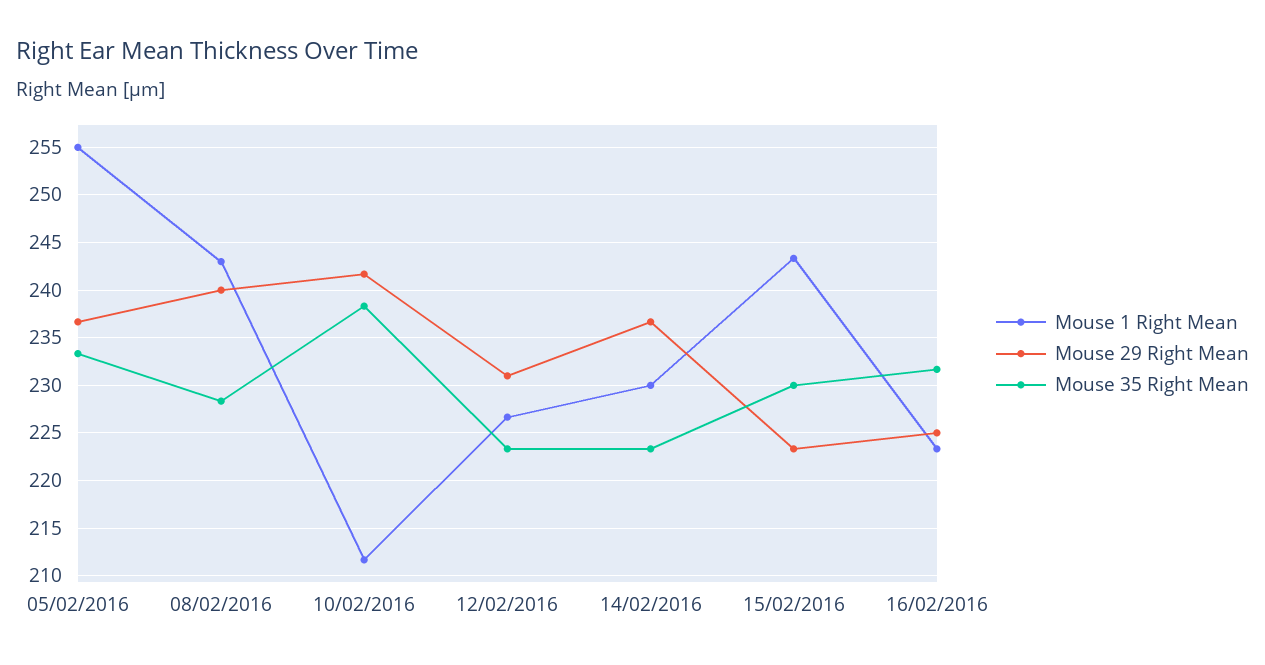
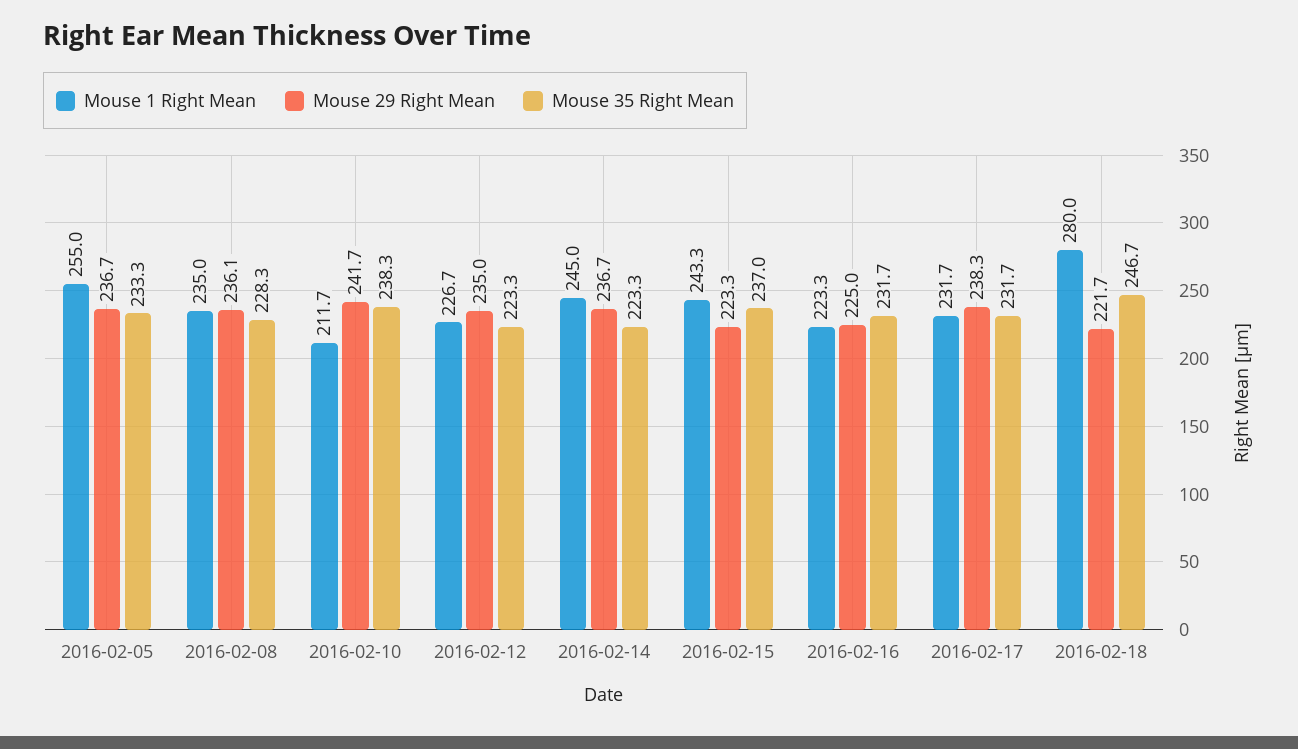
Mouse 1 Right Mean, 08/02/2016: 243 -> 235
Mouse 29 Right Mean, 08/02/2016: 240 -> 236.1
Mouse 29 Right Mean, 12/02/2016: 231 -> 235
Mouse 1 Right Mean, 14/02/2016: 230 -> 245
Mouse 35 Right Mean, 15/02/2016: 230 -> 237
Mouse 1 Right Mean, 2016-02-17: none -> 231.7
Mouse 29 Right Mean, 2016-02-17: none -> 238.3
Mouse 35 Right Mean, 2016-02-17: none -> 231.7
Mouse 1 Right Mean, 2016-02-18: none -> 280
Mouse 29 Right Mean, 2016-02-18: none -> 221.7
Mouse 35 Right Mean, 2016-02-18: none -> 246.7

